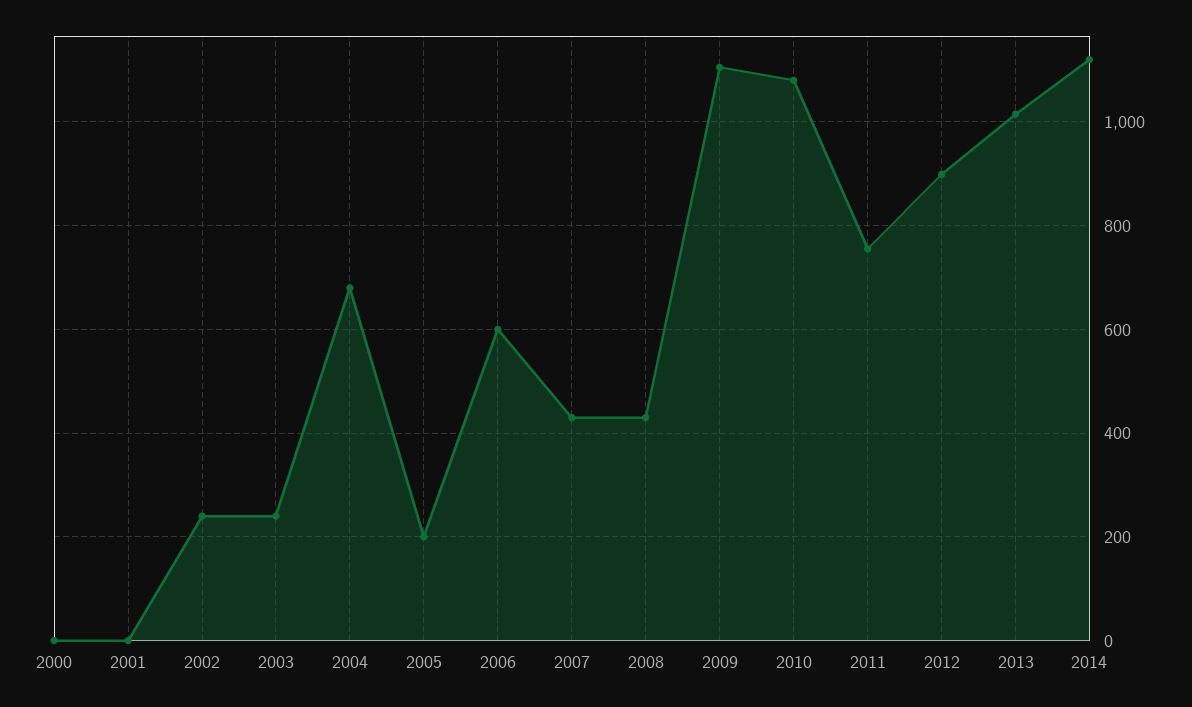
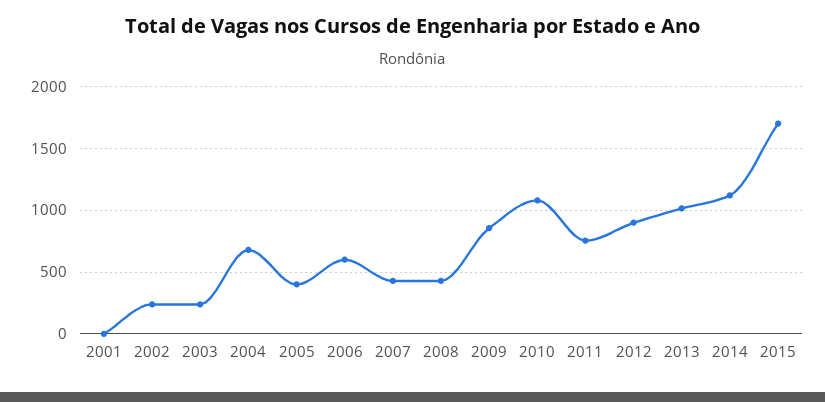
2000: 0 -> none
2005: 200 -> 400
2009: 1100 -> 850
2015: none -> 1700

